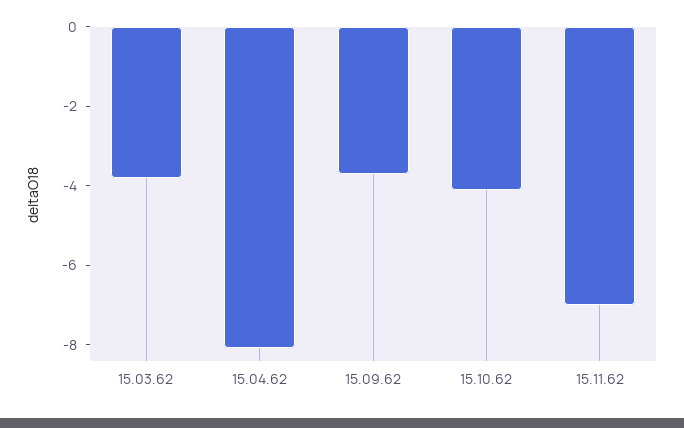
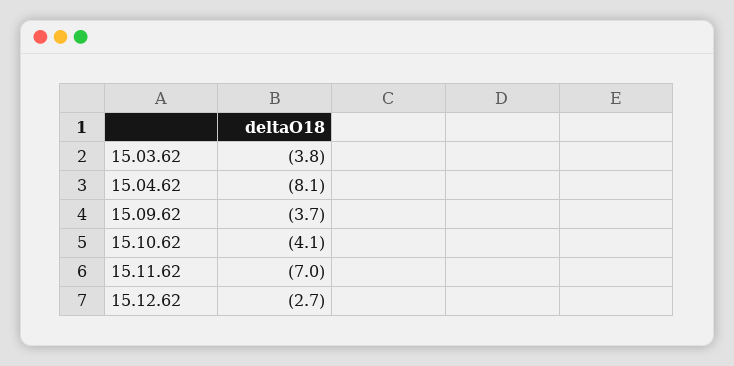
15.12.62: none -> -2.7

